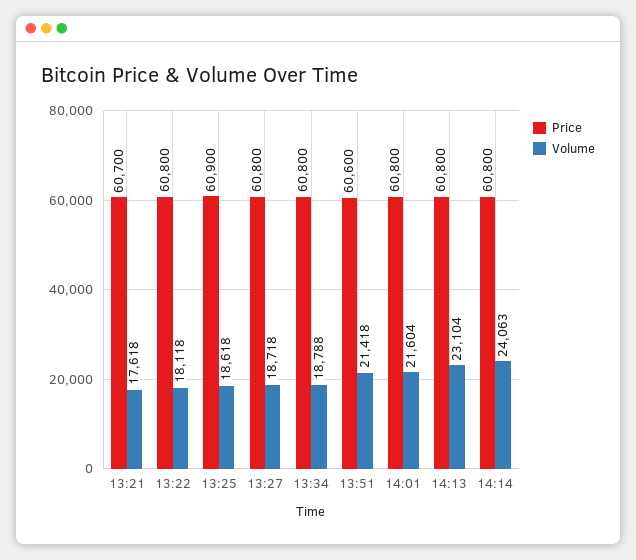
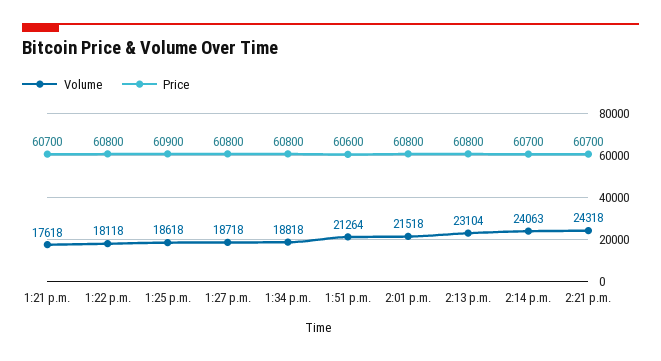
Volume, 13:34: 18788 -> 18818
Volume, 13:51: 21418 -> 21264
Volume, 14:01: 21604 -> 21518
Price, 14:14: 60800 -> 60700
Volume, 2:21 p.m.: none -> 24318
Price, 2:21 p.m.: none -> 60700

